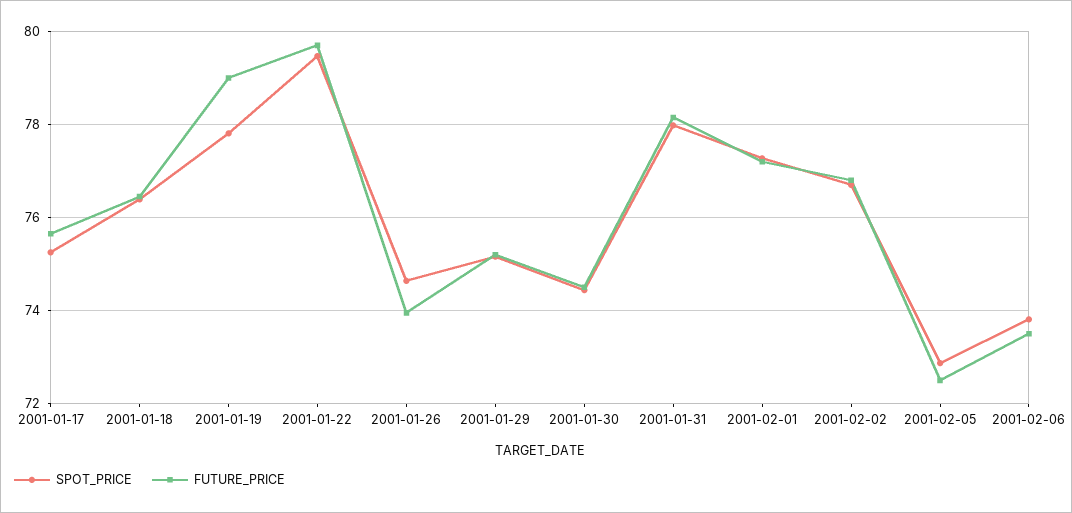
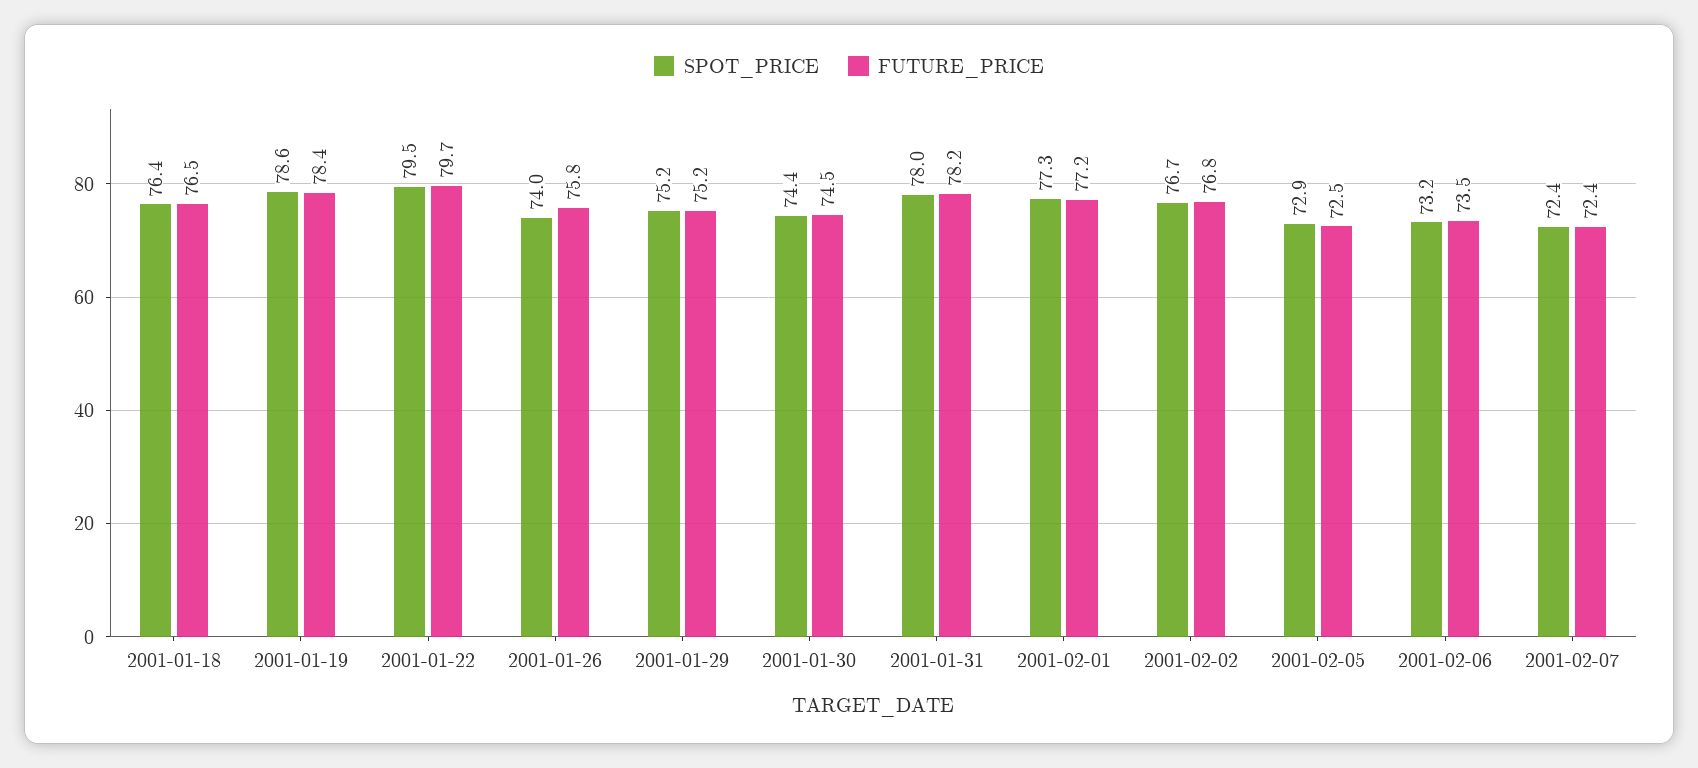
SPOT_PRICE, 2001-01-17: 75.2 -> none
FUTURE_PRICE, 2001-01-17: 75.6 -> none
SPOT_PRICE, 2001-01-19: 77.8 -> 78.6
FUTURE_PRICE, 2001-01-19: 79 -> 78.4
SPOT_PRICE, 2001-01-26: 74.6 -> 74
FUTURE_PRICE, 2001-01-26: 74 -> 75.8
SPOT_PRICE, 2001-02-06: 73.8 -> 73.2
SPOT_PRICE, 2001-02-07: none -> 72.4
FUTURE_PRICE, 2001-02-07: none -> 72.4

